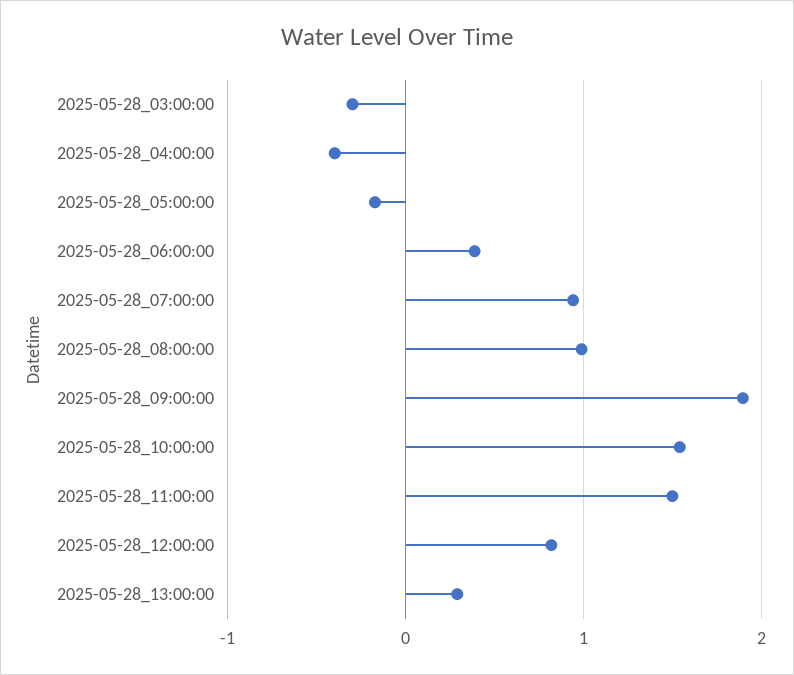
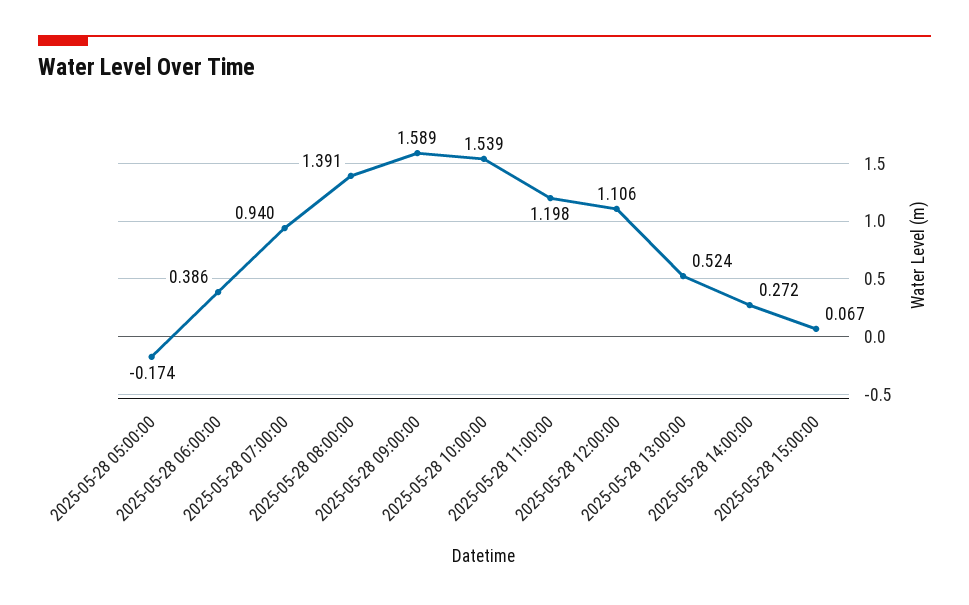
2025-05-28_03:00:00: -0.3 -> none
2025-05-28_04:00:00: -0.4 -> none
2025-05-28_08:00:00: 1 -> 1.391
2025-05-28_09:00:00: 1.9 -> 1.589
2025-05-28_11:00:00: 1.5 -> 1.198
2025-05-28_12:00:00: 0.8 -> 1.106
2025-05-28_13:00:00: 0.3 -> 0.524
2025-05-28 14:00:00: none -> 0.272
2025-05-28 15:00:00: none -> 0.067

